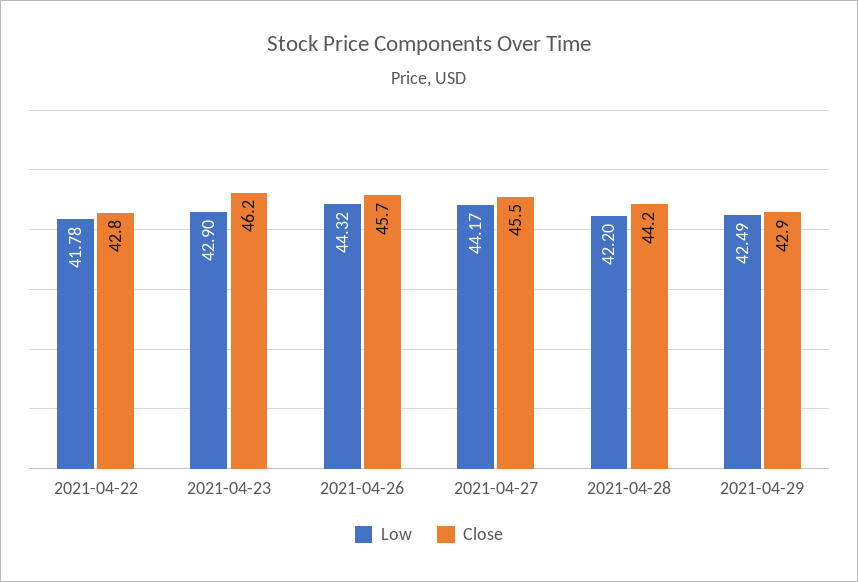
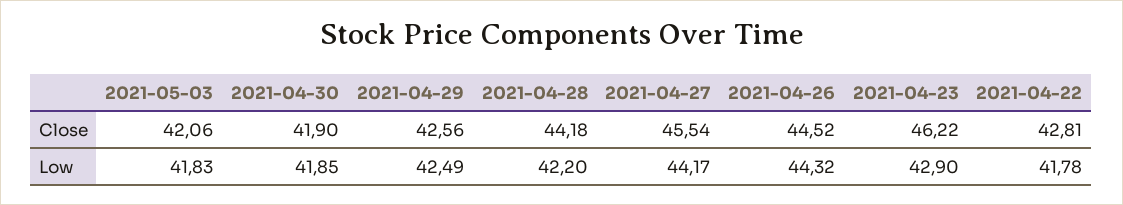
Close, 2021-04-26: 45.7 -> 44.52
Close, 2021-04-29: 42.9 -> 42.56
Close, 2021-05-03: none -> 42.06
Close, 2021-04-30: none -> 41.9
Low, 2021-05-03: none -> 41.83
Low, 2021-04-30: none -> 41.85

